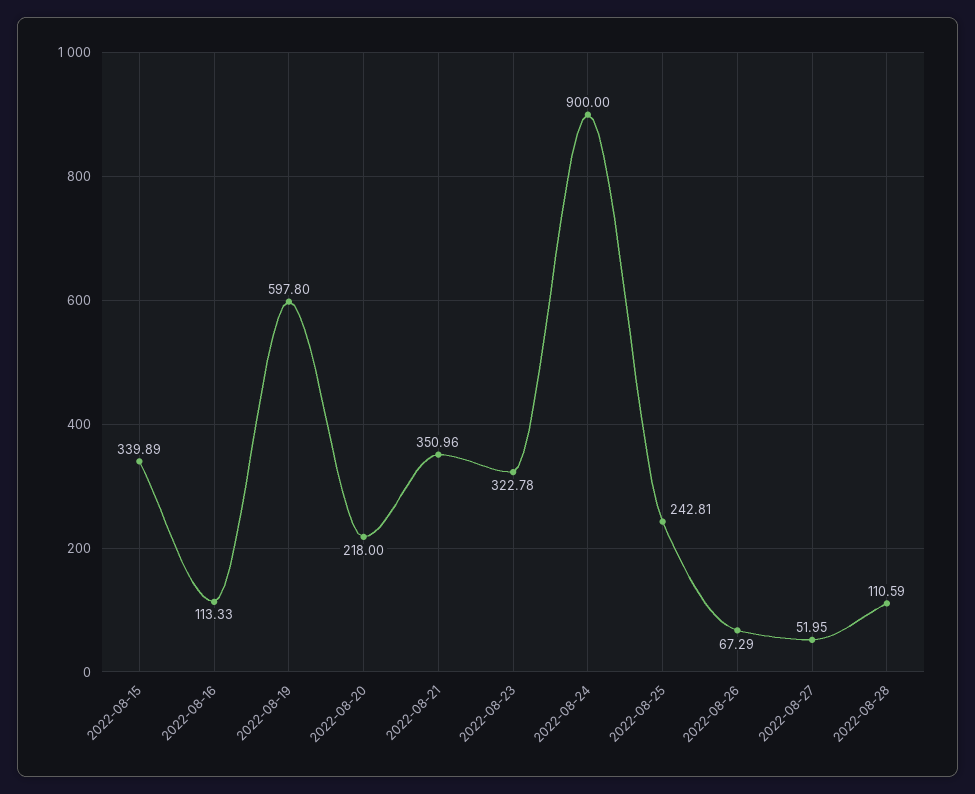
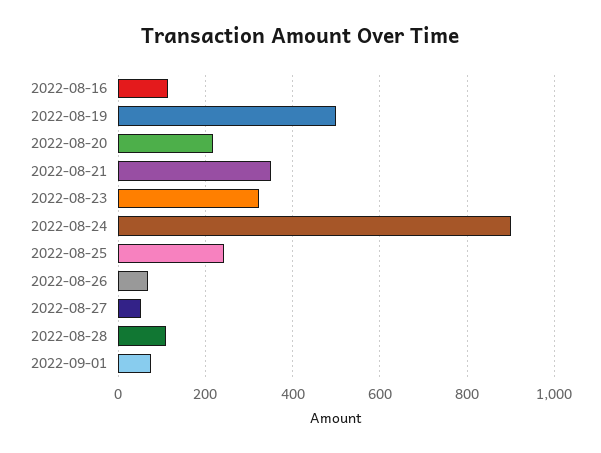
2022-08-15: 339.89 -> none
2022-08-19: 597.8 -> 500
2022-09-01: none -> 80

